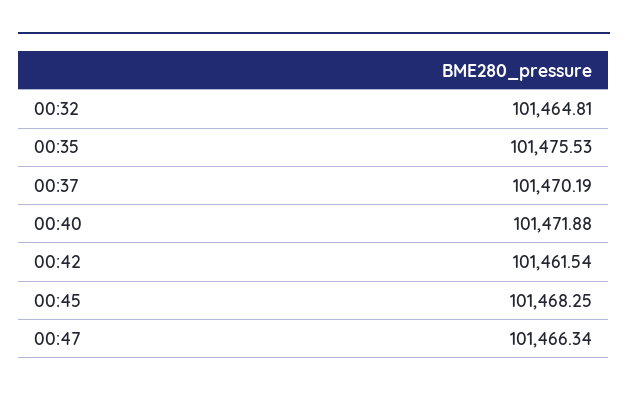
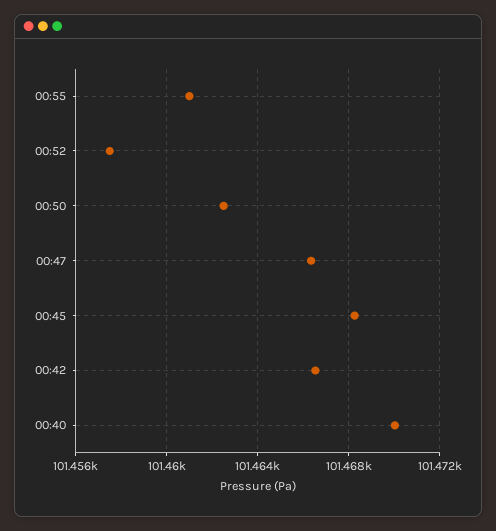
00:32: 101464.81 -> none
00:35: 101475.53 -> none
00:37: 101470.19 -> none
00:40: 101471.88 -> 101470
00:42: 101461.54 -> 101466.5
00:55: none -> 101461
00:52: none -> 101457.5
00:50: none -> 101462.5

